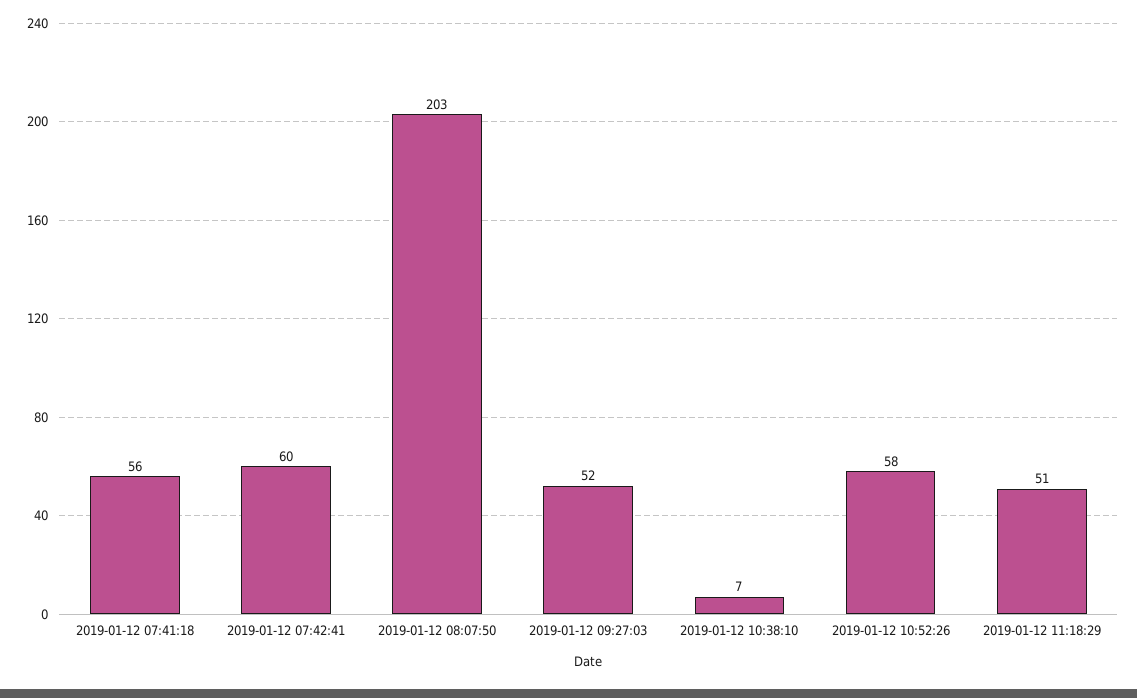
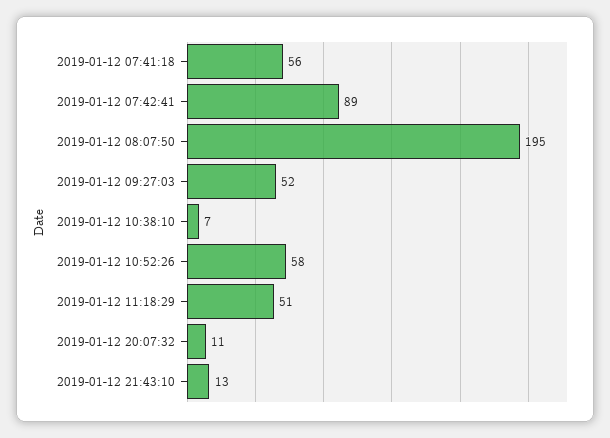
2019-01-12 07:42:41: 60 -> 89
2019-01-12 08:07:50: 203 -> 195
2019-01-12 20:07:32: none -> 11
2019-01-12 21:43:10: none -> 13

